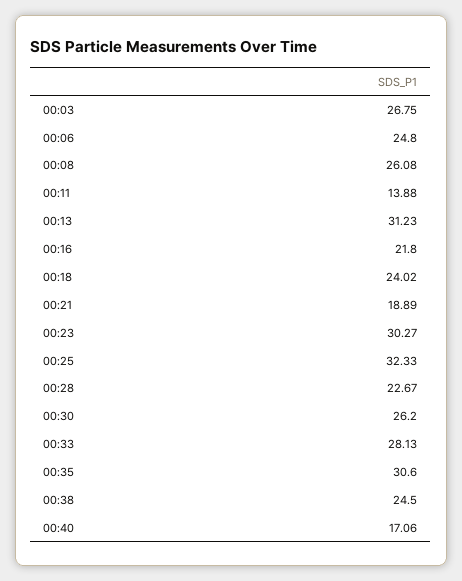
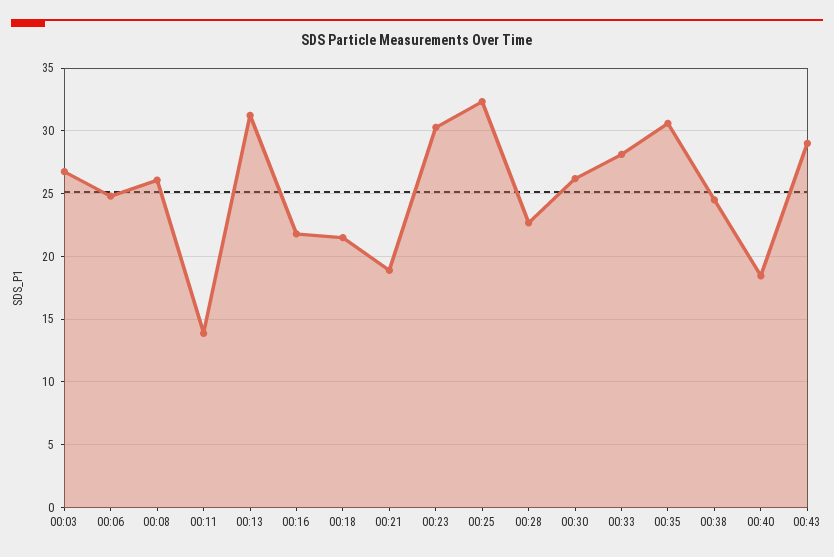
00:18: 24.02 -> 21.5
00:40: 17.06 -> 18.5
00:43: none -> 29

